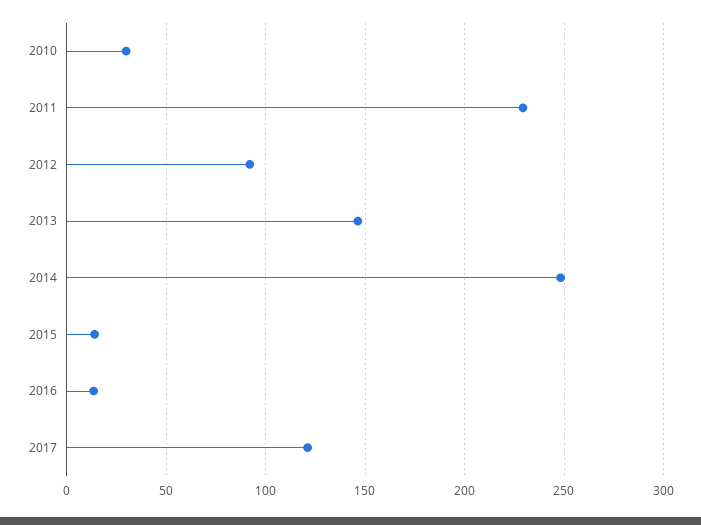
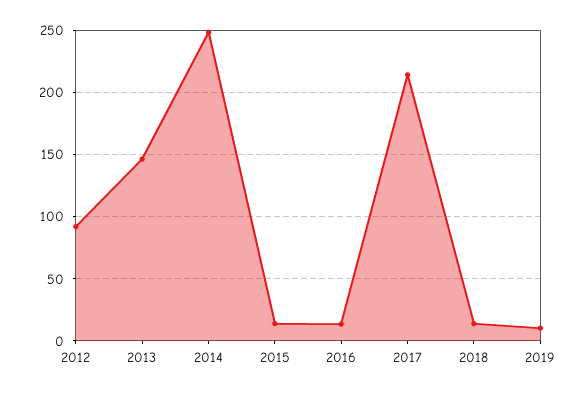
2010: 30 -> none
2011: 230 -> none
2017: 120 -> 215
2018: none -> 15
2019: none -> 10

